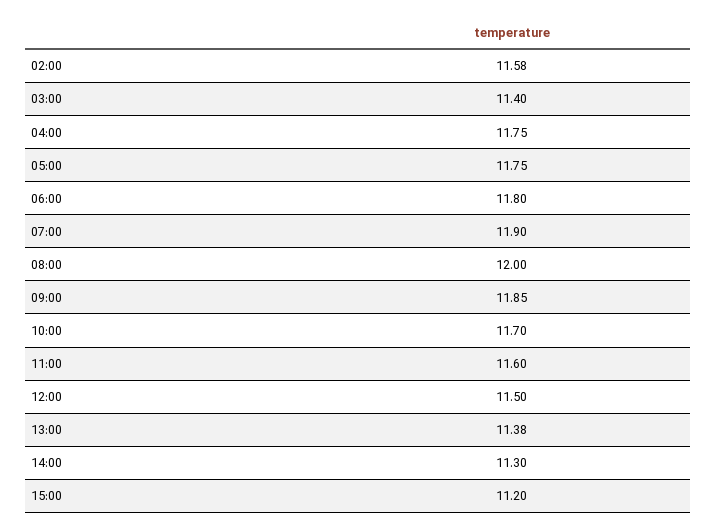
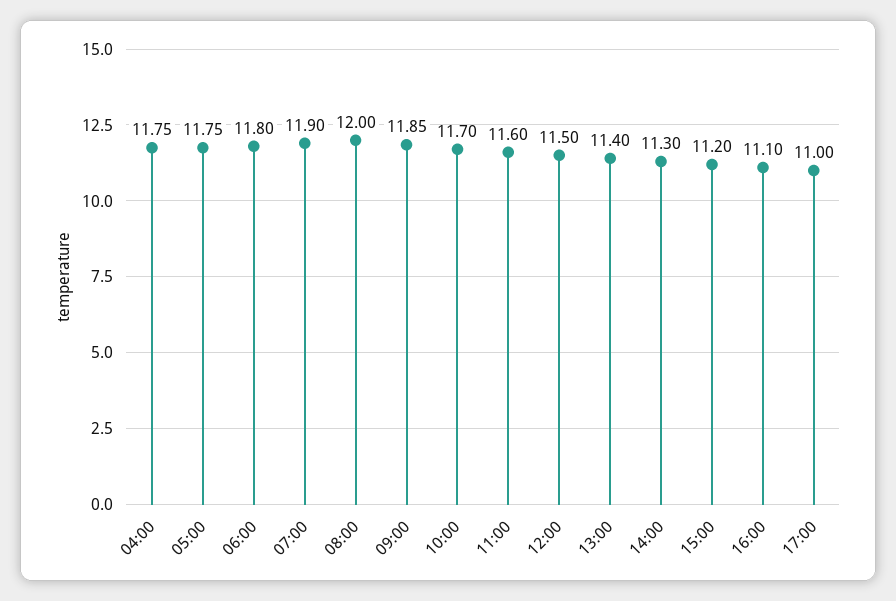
02:00: 11.58 -> none
03:00: 11.4 -> none
13:00: 11.38 -> 11.4
16:00: none -> 11.1
17:00: none -> 11

